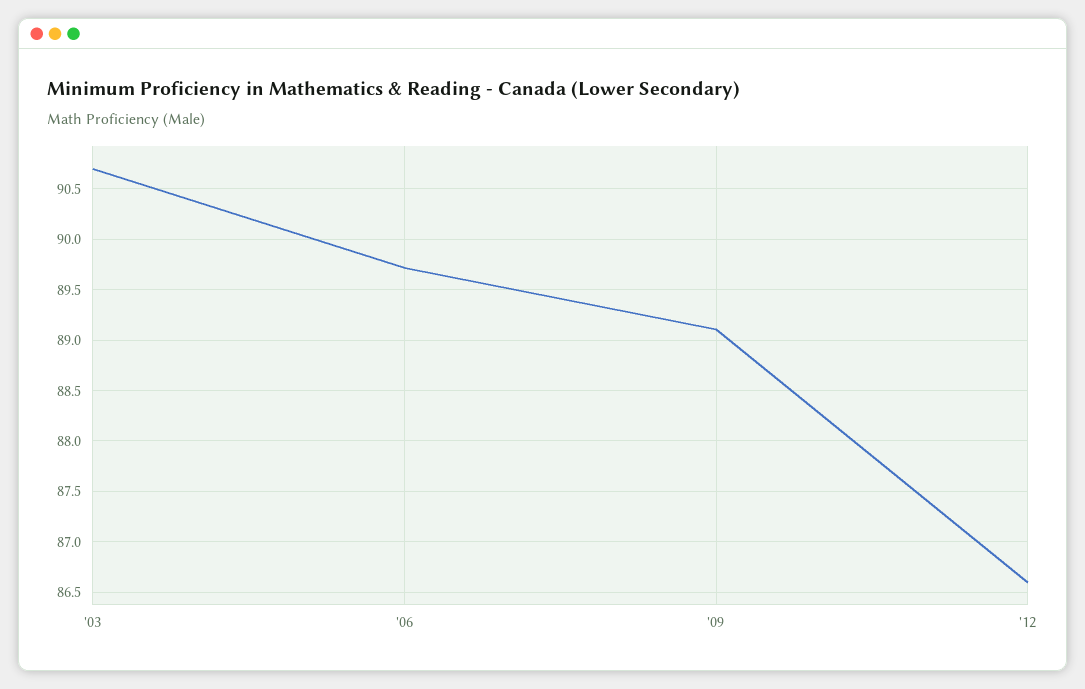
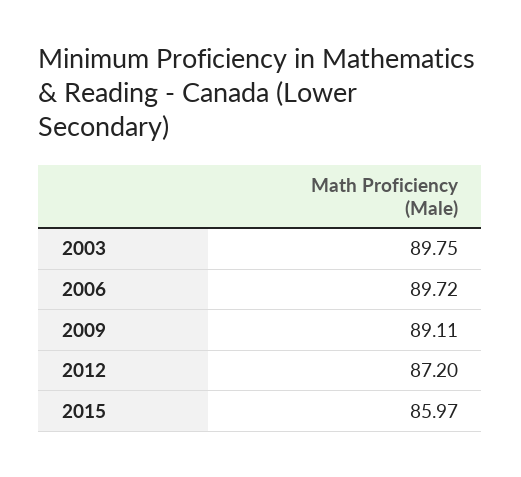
'03: 90.7 -> 89.75
'12: 86.6 -> 87.2
2015: none -> 85.97

